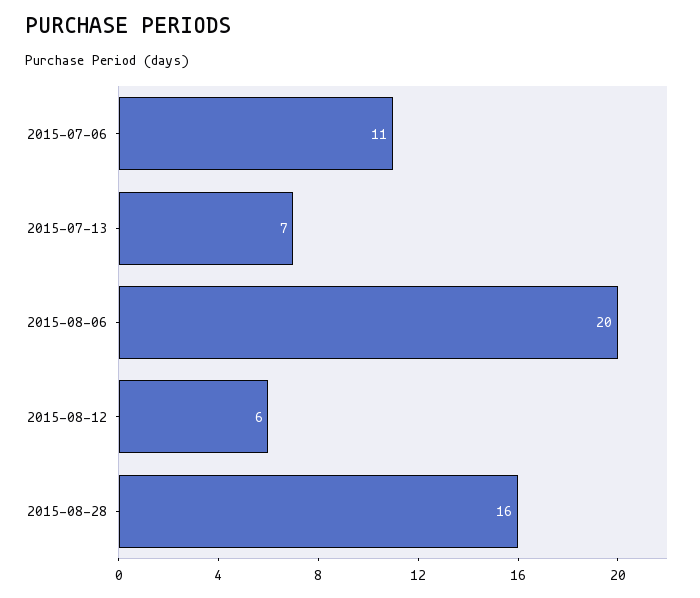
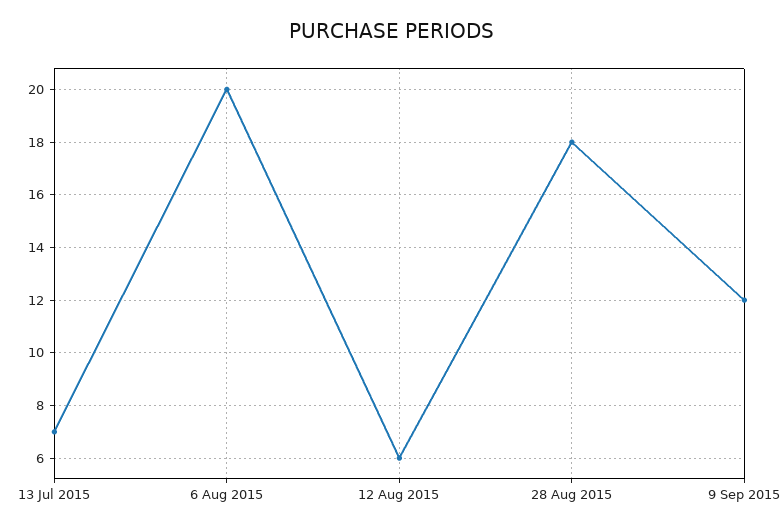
2015-07-06: 11 -> none
2015-08-28: 16 -> 18
9 Sep 2015: none -> 12

